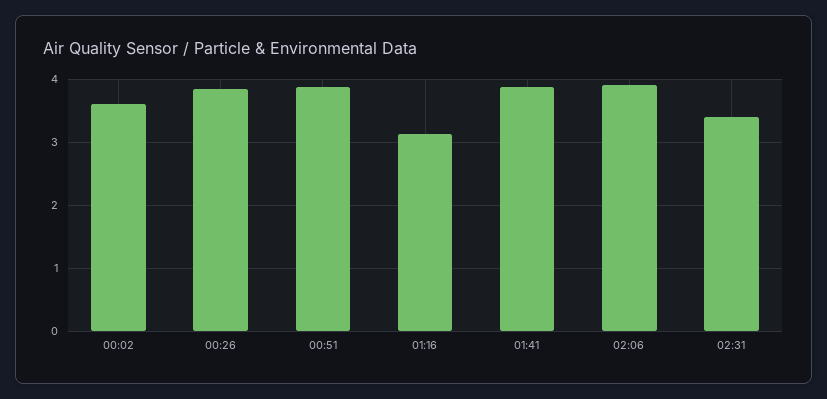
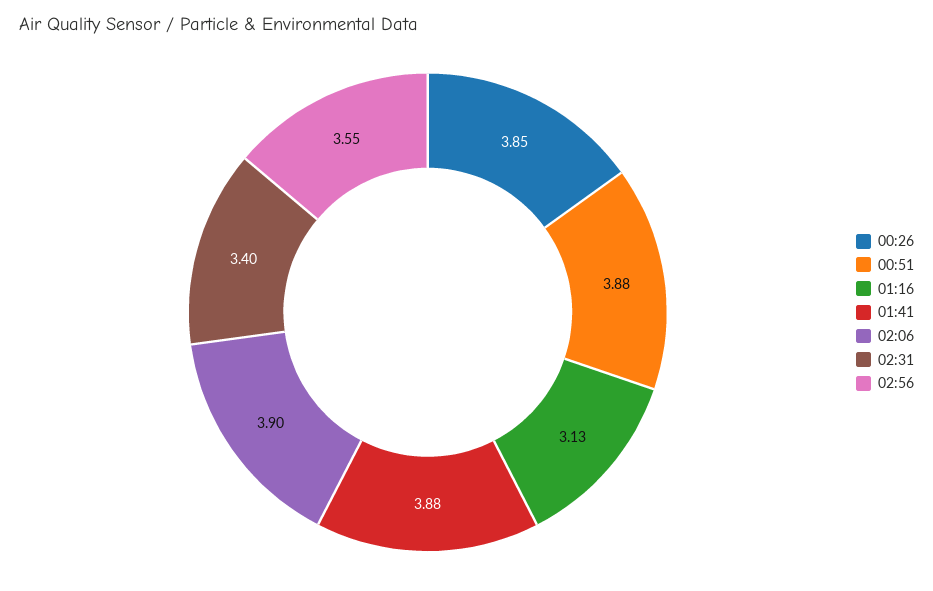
00:02: 3.6 -> none
02:56: none -> 3.55

